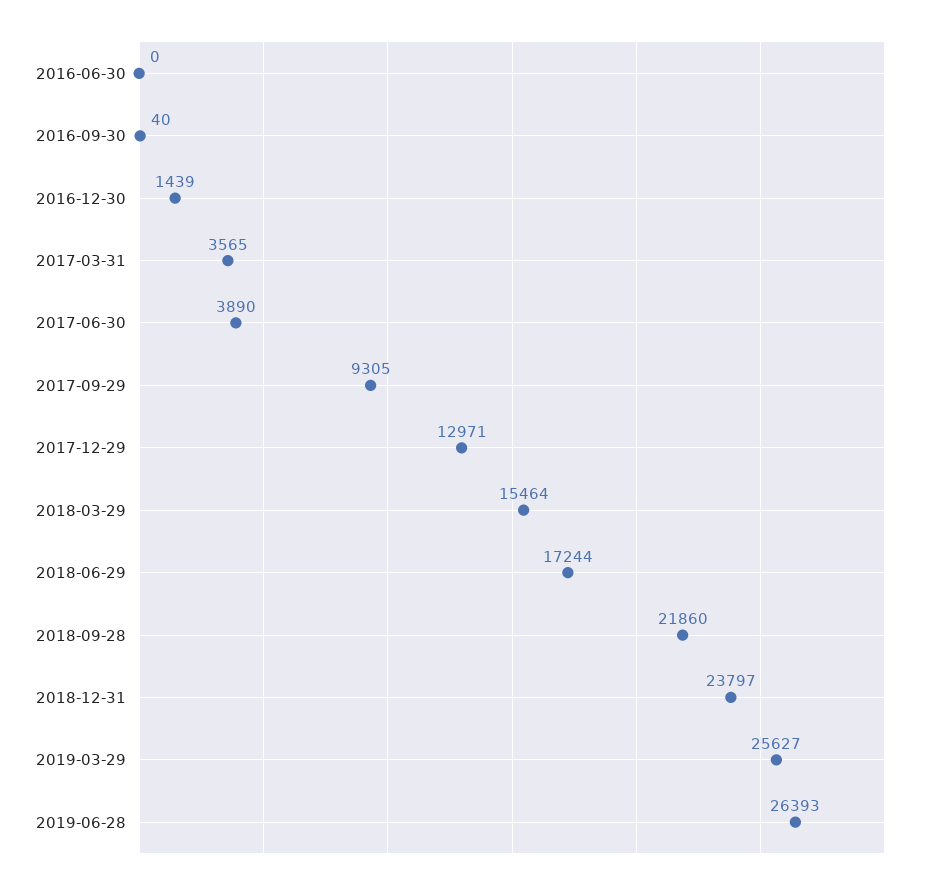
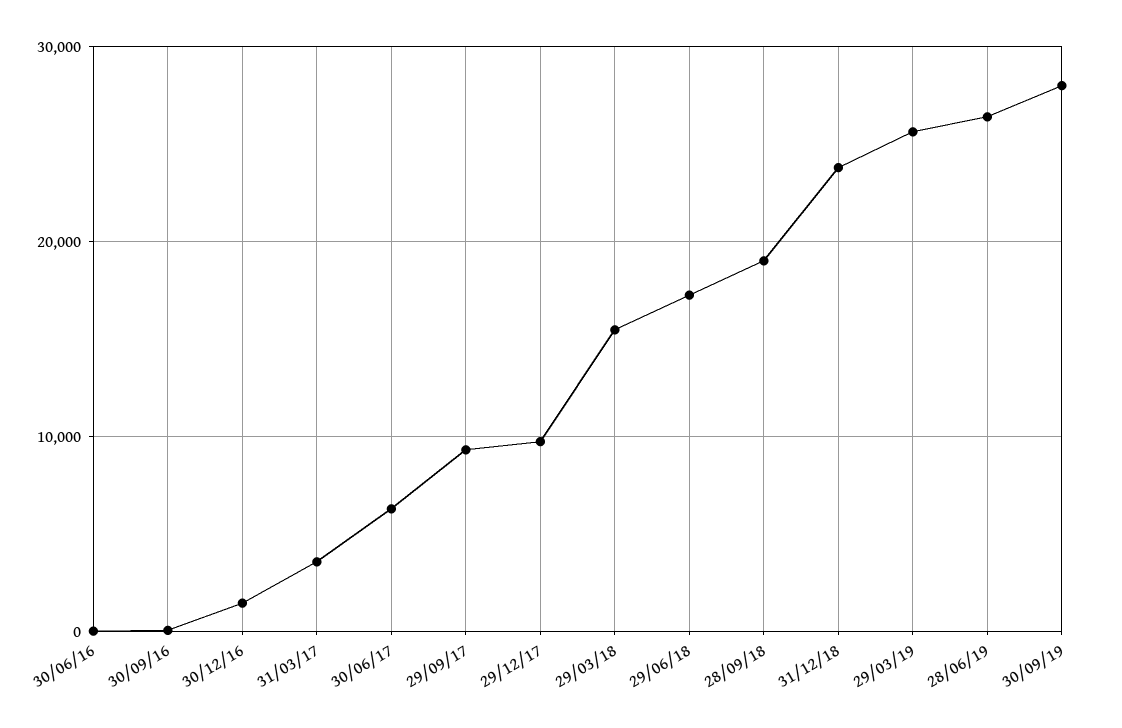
2017-06-30: 3890 -> 6000
2017-12-29: 12971 -> 10000
2018-09-28: 21860 -> 19000
30/09/19: none -> 28000

